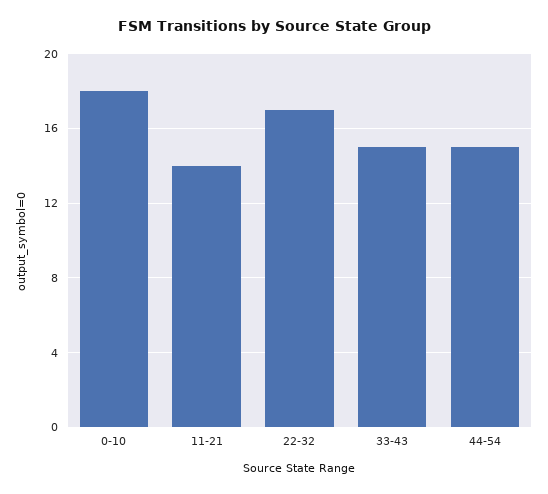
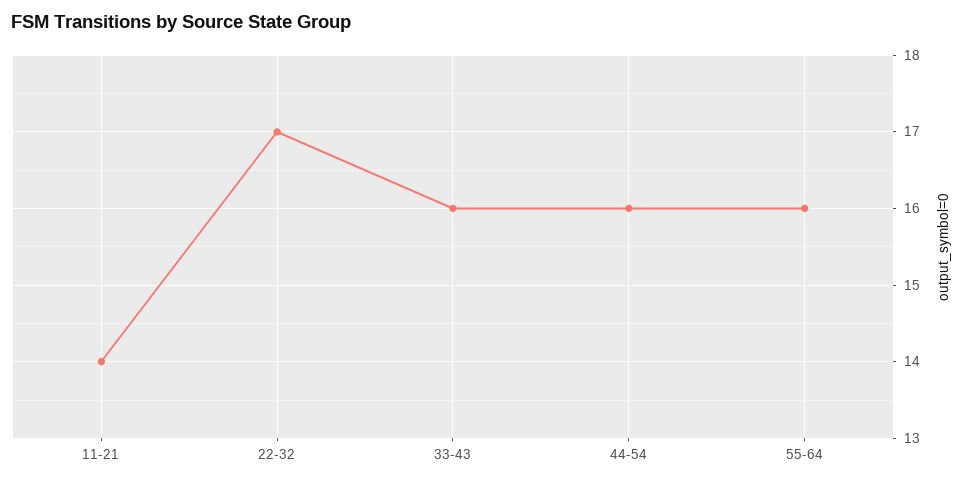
0-10: 18 -> none
33-43: 15 -> 16
44-54: 15 -> 16
55-64: none -> 16

